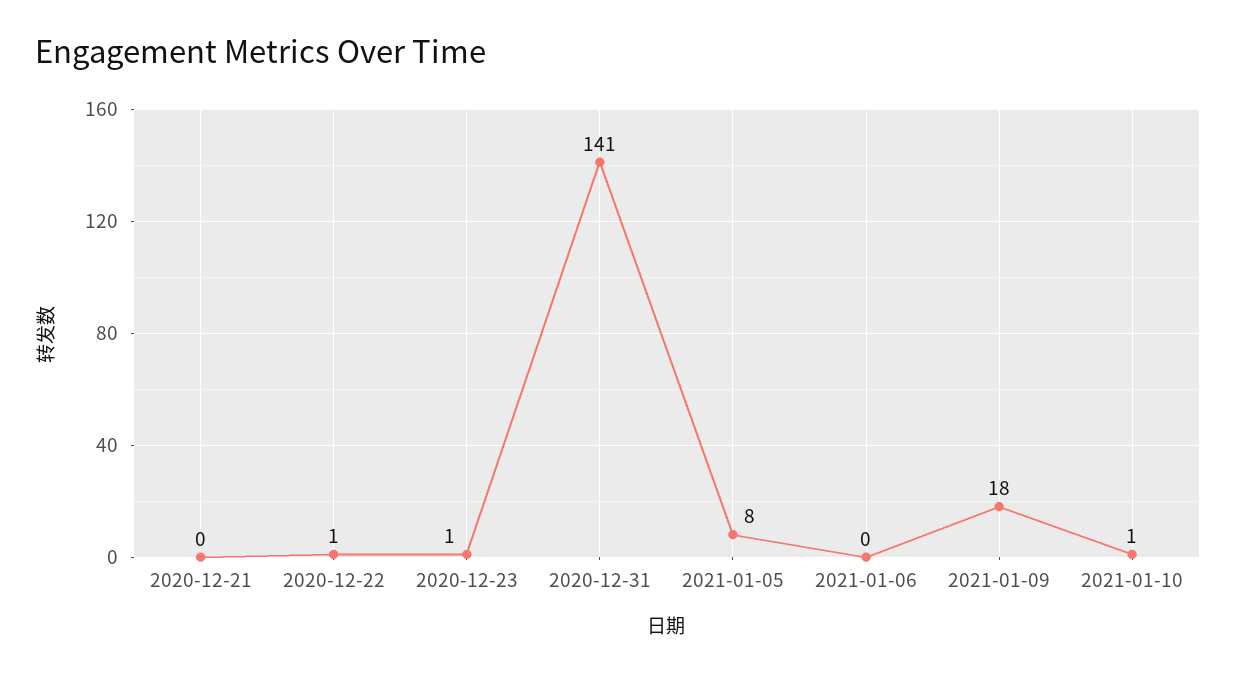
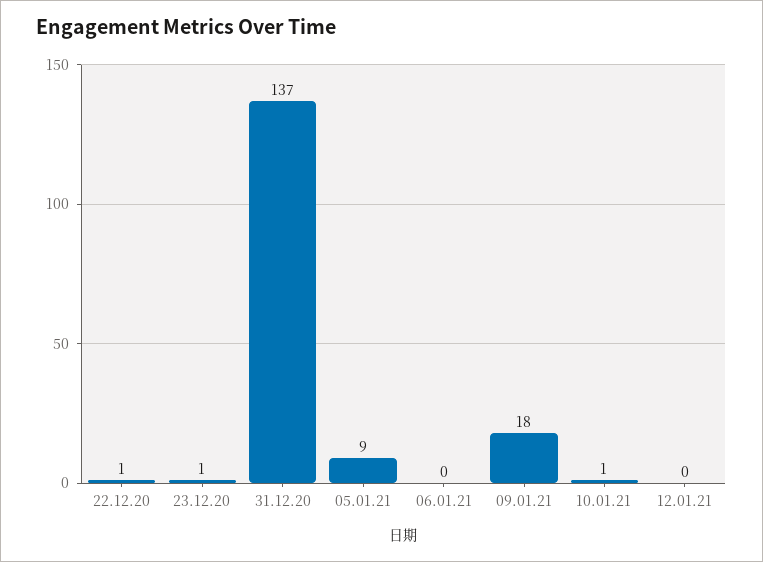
2020-12-21: 0 -> none
2020-12-31: 141 -> 137
2021-01-05: 8 -> 9
12.01.21: none -> 0

